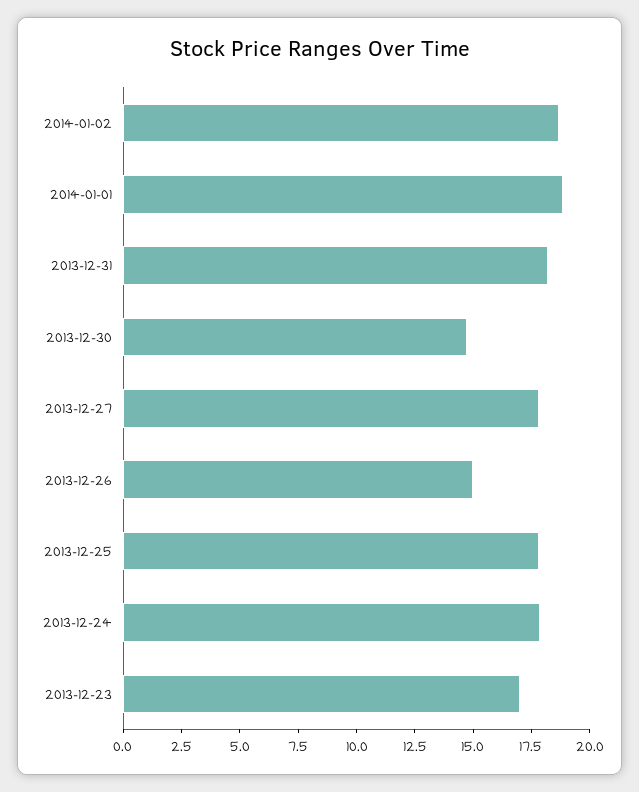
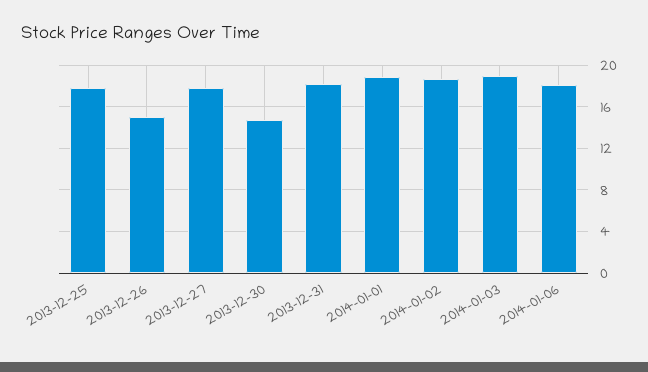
2013-12-24: 18 -> none
2013-12-23: 17 -> none
2014-01-03: none -> 19
2014-01-06: none -> 18

